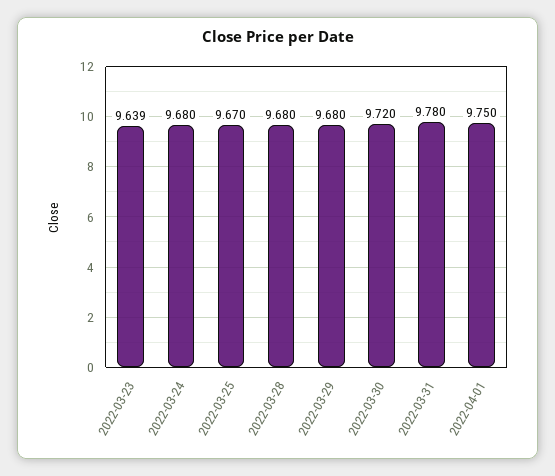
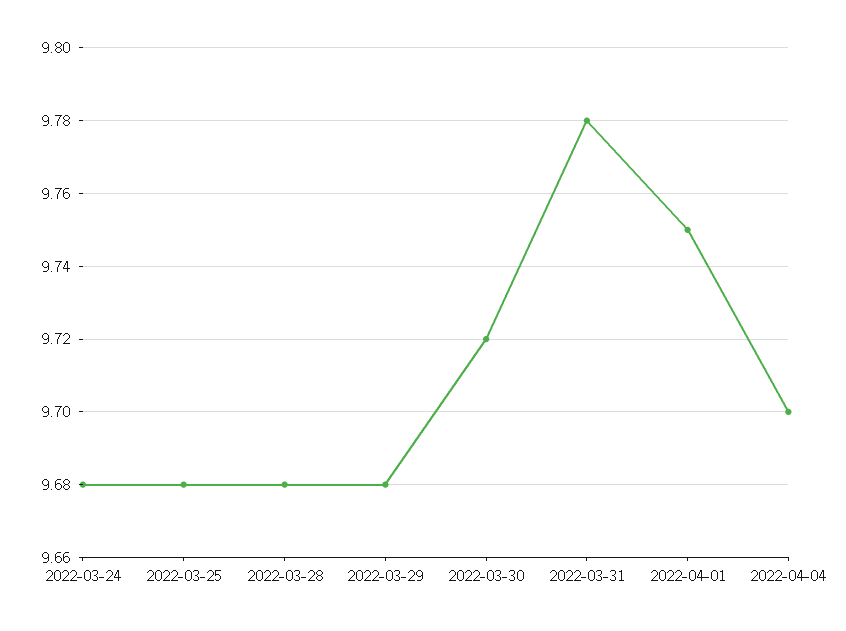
2022-03-23: 9.639 -> none
2022-03-25: 9.67 -> 9.68
2022-04-04: none -> 9.7

